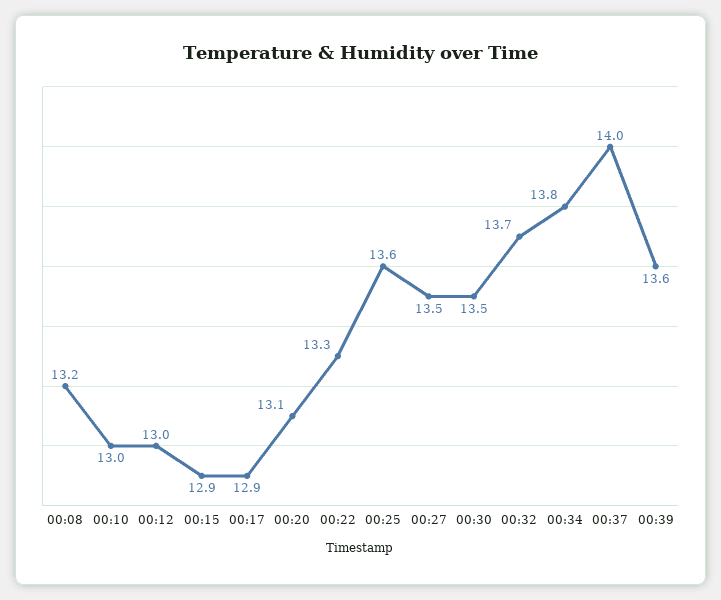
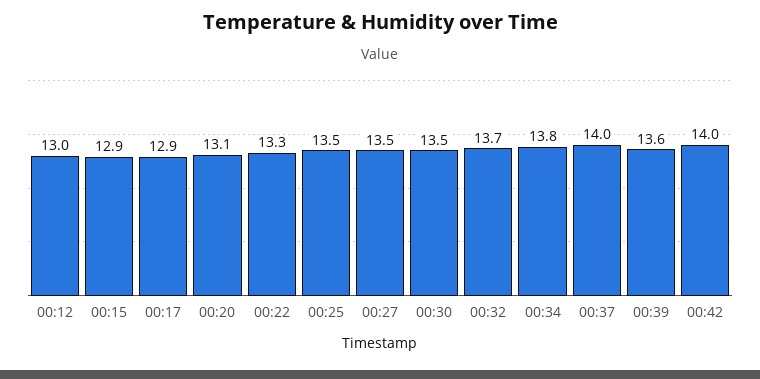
00:08: 13.2 -> none
00:10: 13 -> none
00:25: 13.6 -> 13.5
00:42: none -> 14

